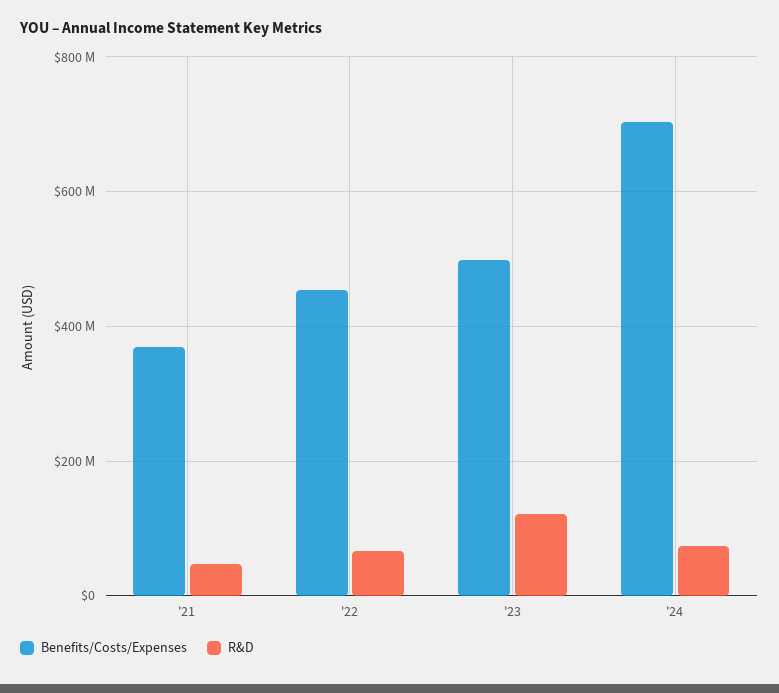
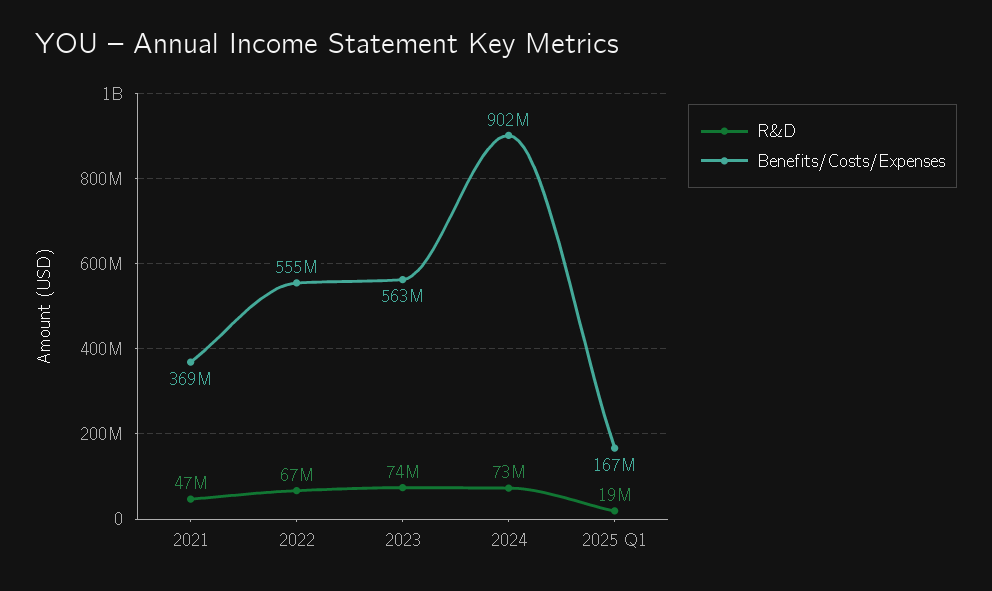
Benefits/Costs/Expenses, '22: 460000000 -> 555000000
Benefits/Costs/Expenses, '23: 500000000 -> 563000000
R&D, '23: 120000000 -> 74000000
Benefits/Costs/Expenses, '24: 700000000 -> 902000000
R&D, 2025 Q1: none -> 19000000
Benefits/Costs/Expenses, 2025 Q1: none -> 167000000

